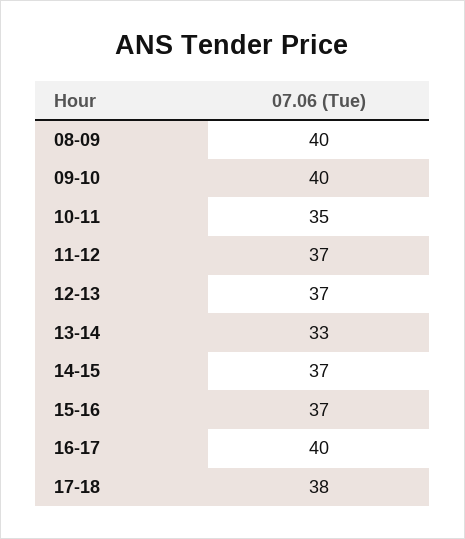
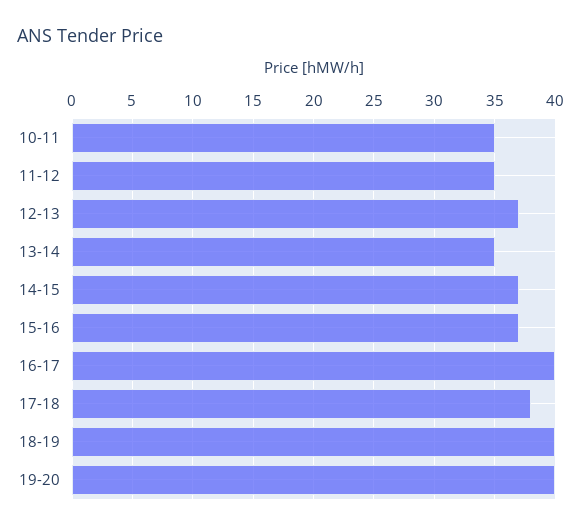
08-09: 40 -> none
09-10: 40 -> none
11-12: 37 -> 35
13-14: 33 -> 35
18-19: none -> 40
19-20: none -> 40

